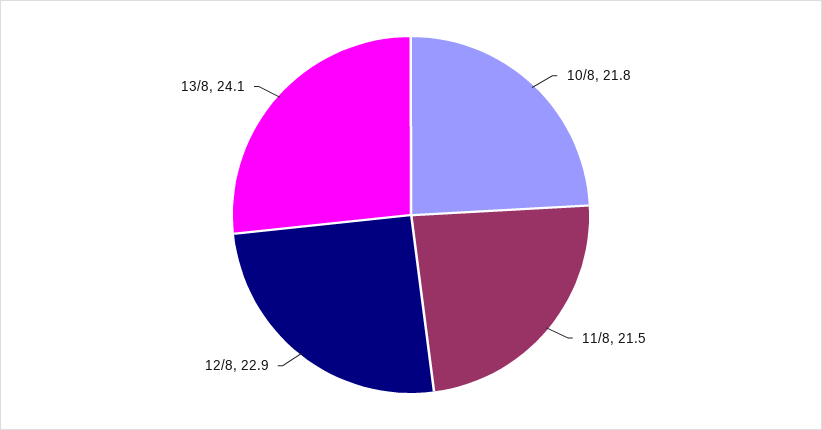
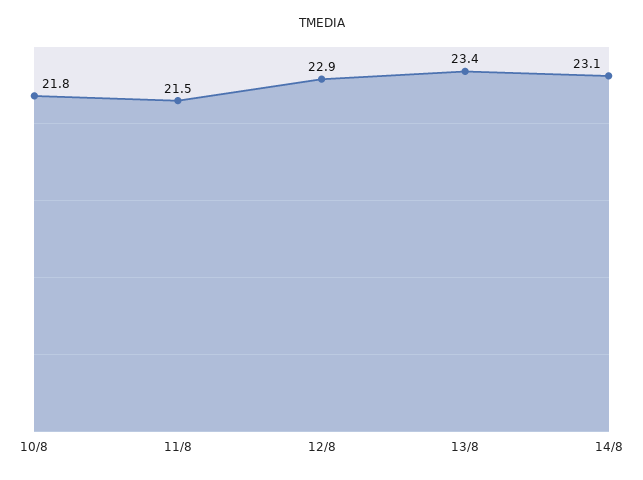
13/8: 24.1 -> 23.4
14/8: none -> 23.1

